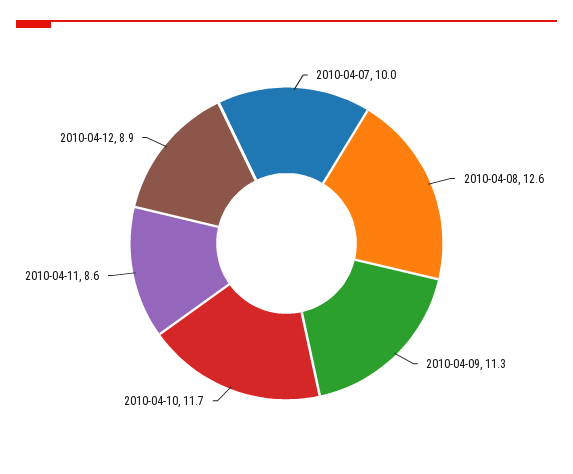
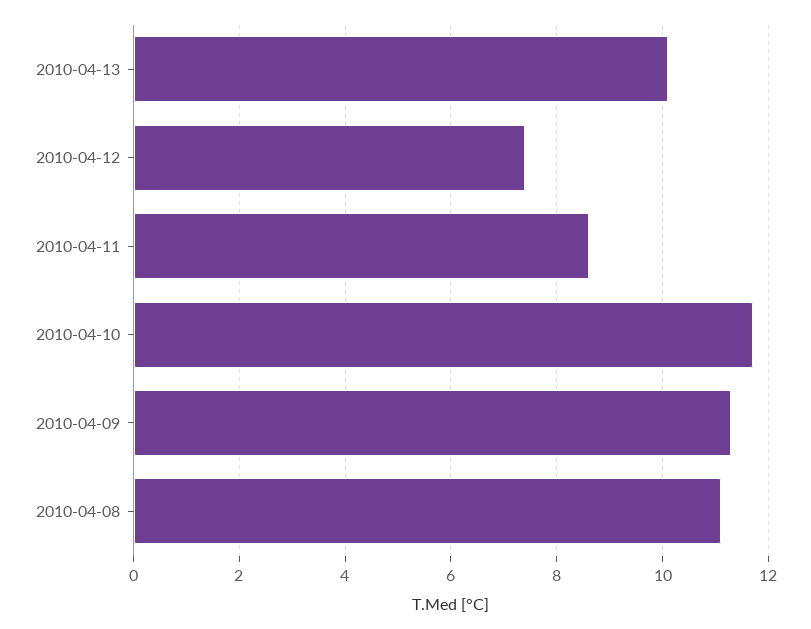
2010-04-07: 10 -> none
2010-04-08: 12.6 -> 11
2010-04-12: 8.9 -> 7.5
2010-04-13: none -> 10

